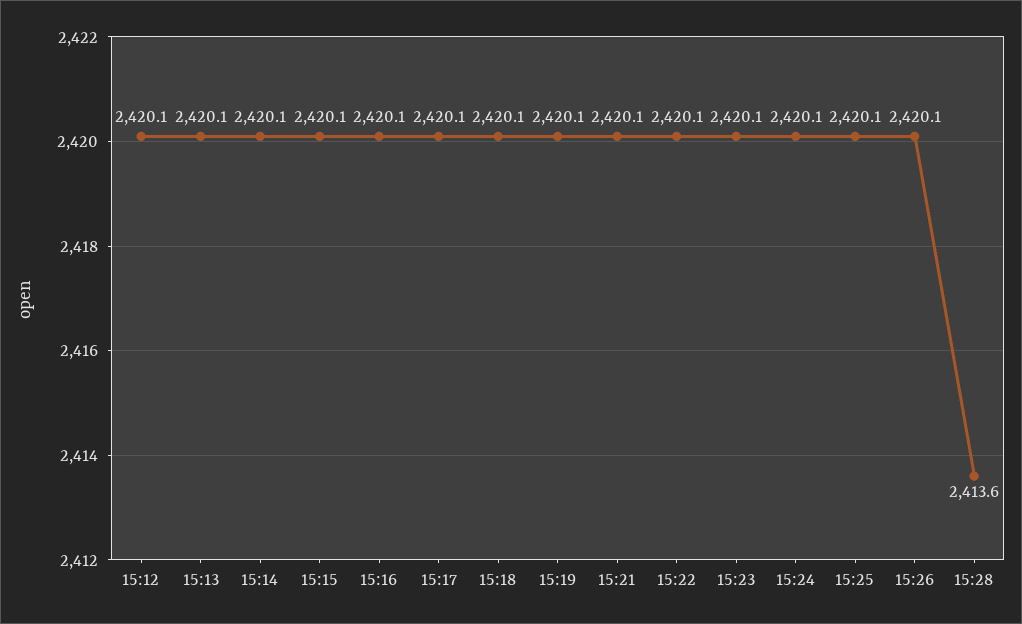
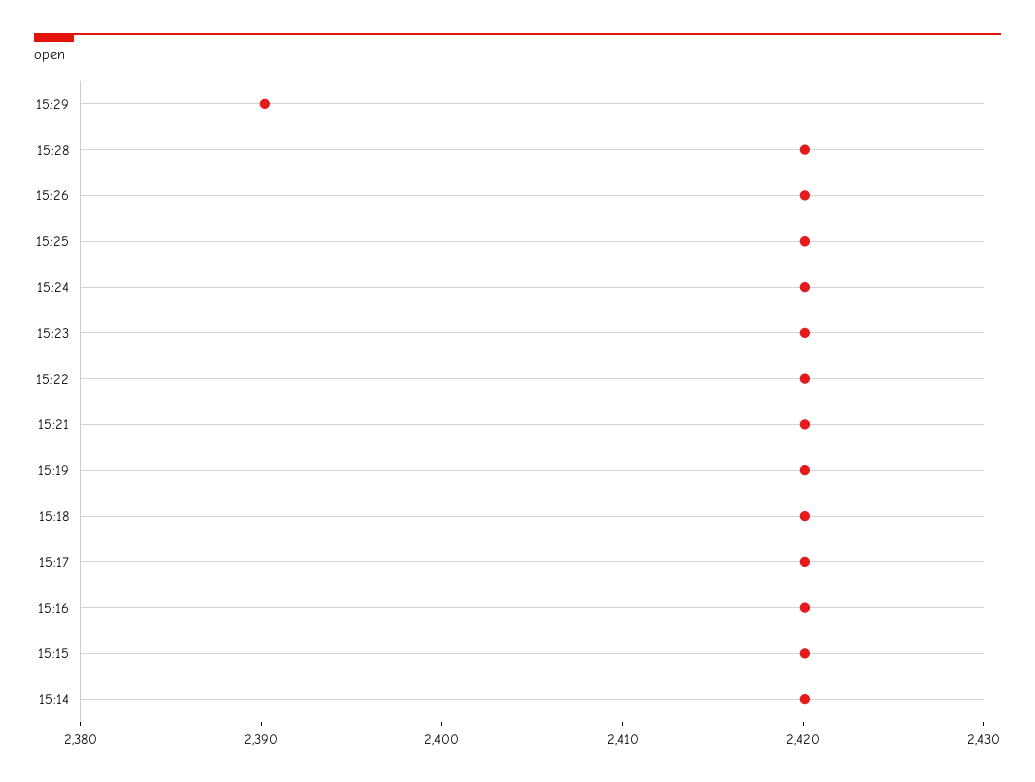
15:12: 2420.1 -> none
15:13: 2420.1 -> none
15:28: 2413.6 -> 2420
15:29: none -> 2390

